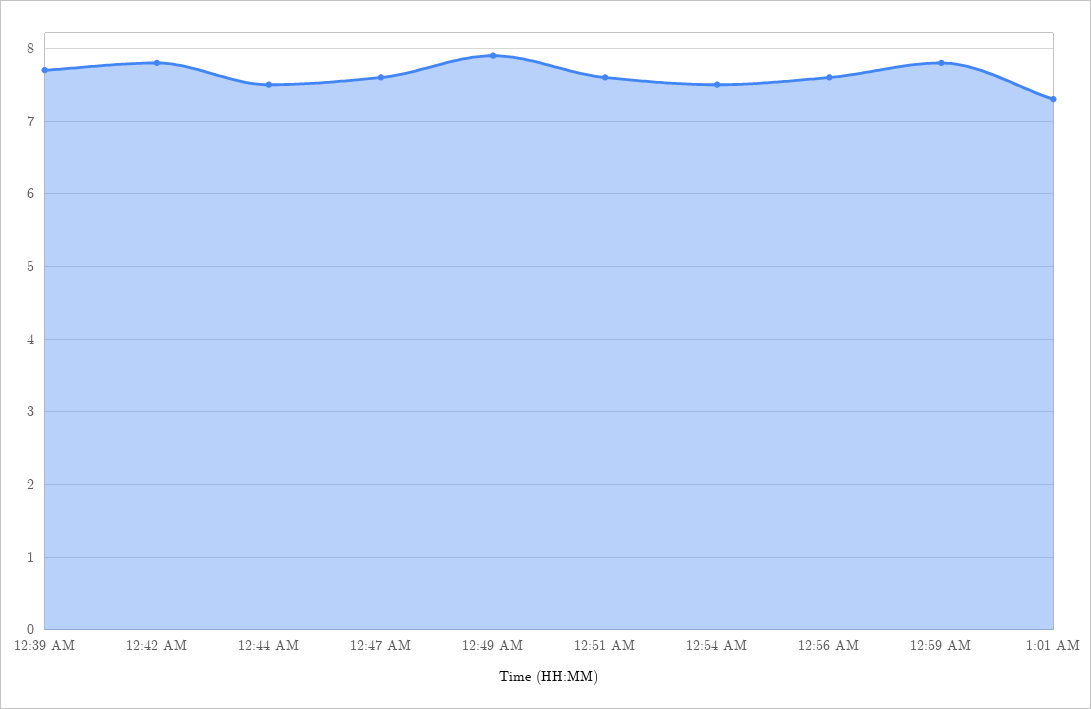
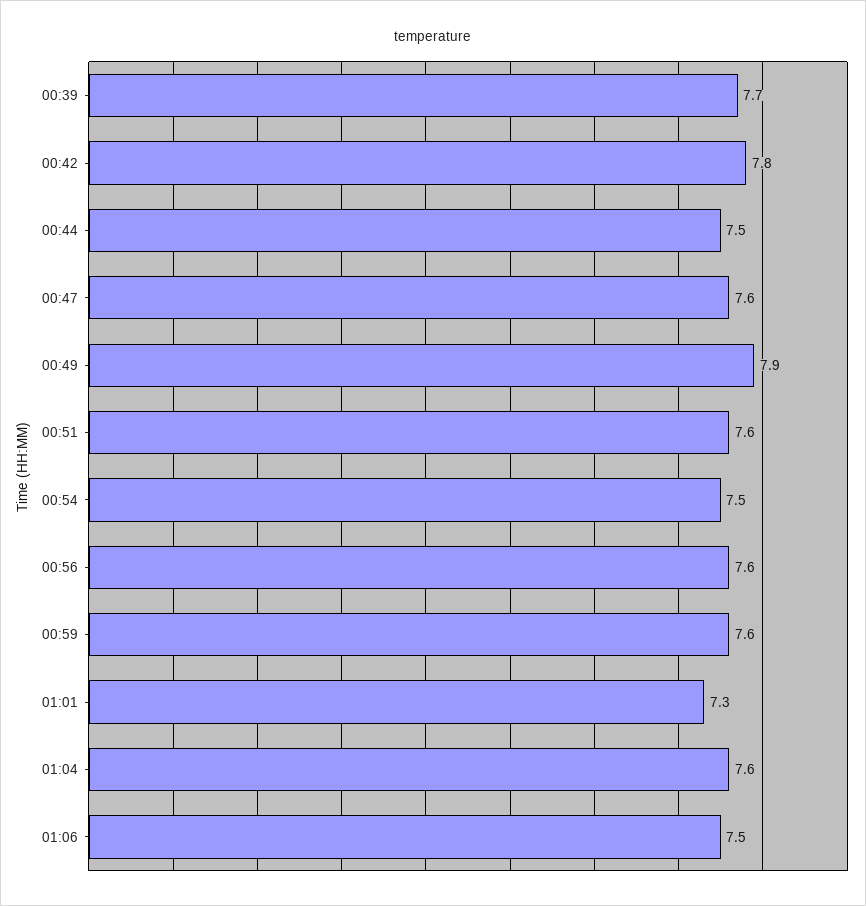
12:59 AM: 7.8 -> 7.6
01:04: none -> 7.6
01:06: none -> 7.5

